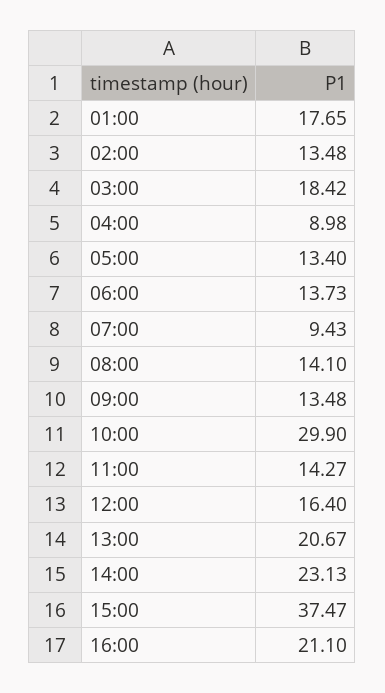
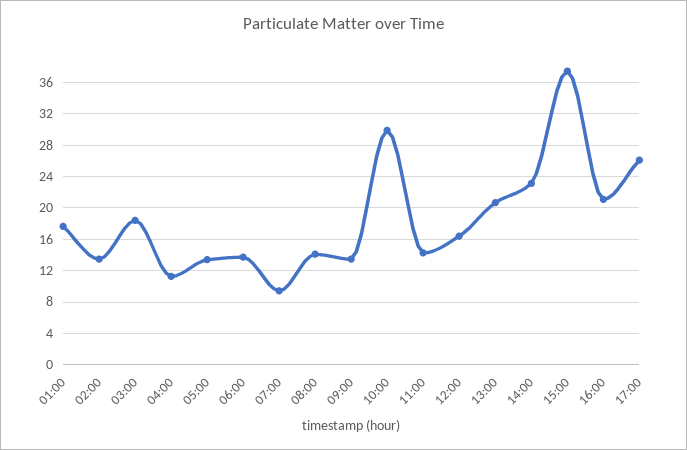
04:00: 8.98 -> 11
17:00: none -> 26

